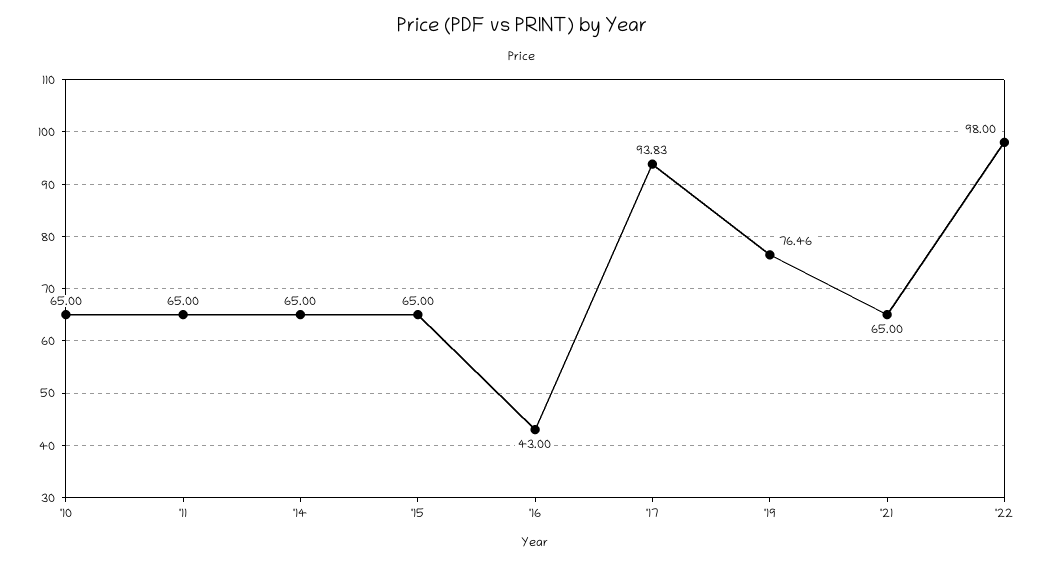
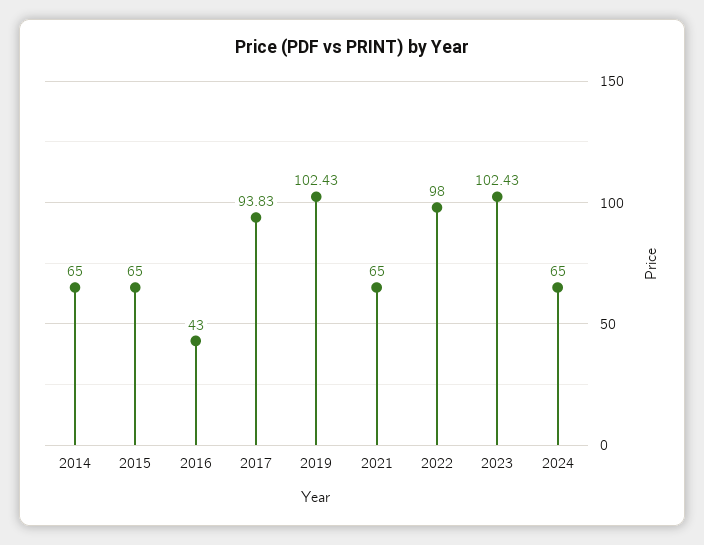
'10: 65 -> none
'11: 65 -> none
'19: 76.46 -> 102.43
2023: none -> 102.43
2024: none -> 65

